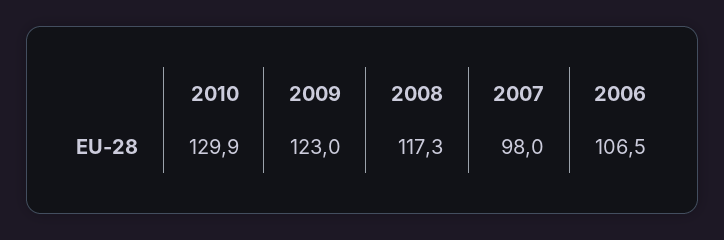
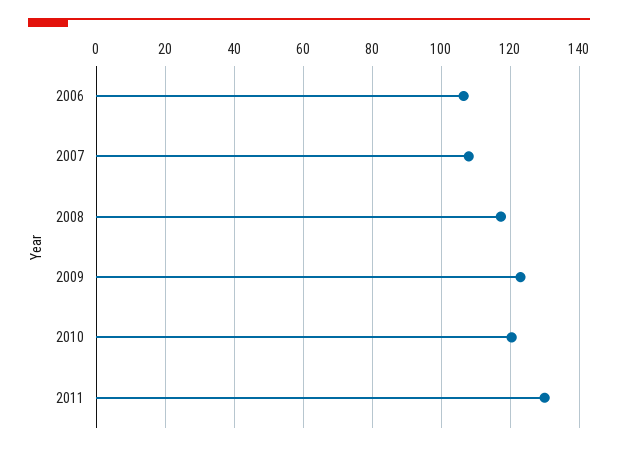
2010: 129.9 -> 120
2007: 98 -> 108
2011: none -> 130

